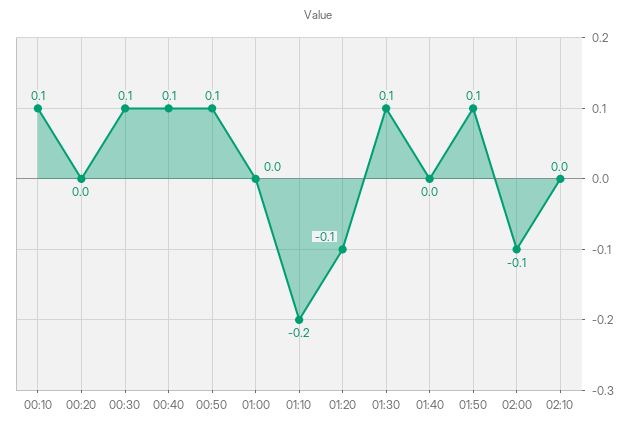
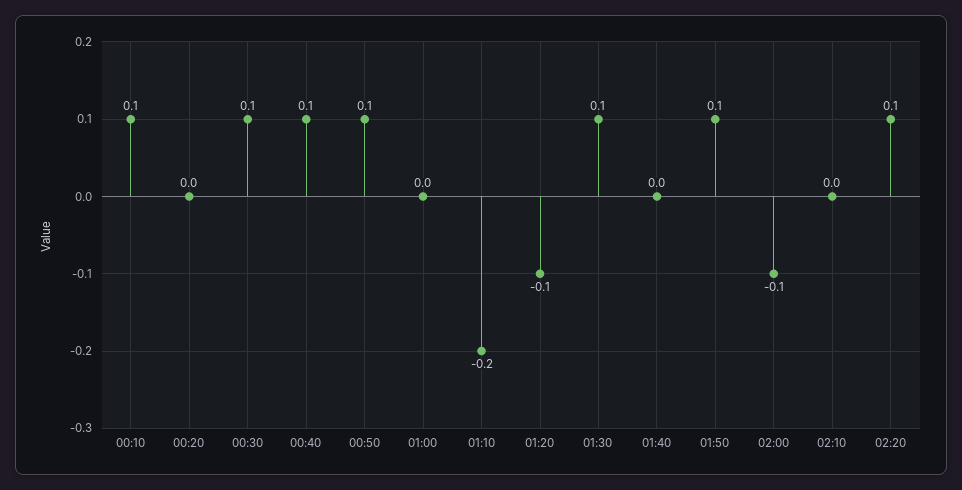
02:20: none -> 0.1

